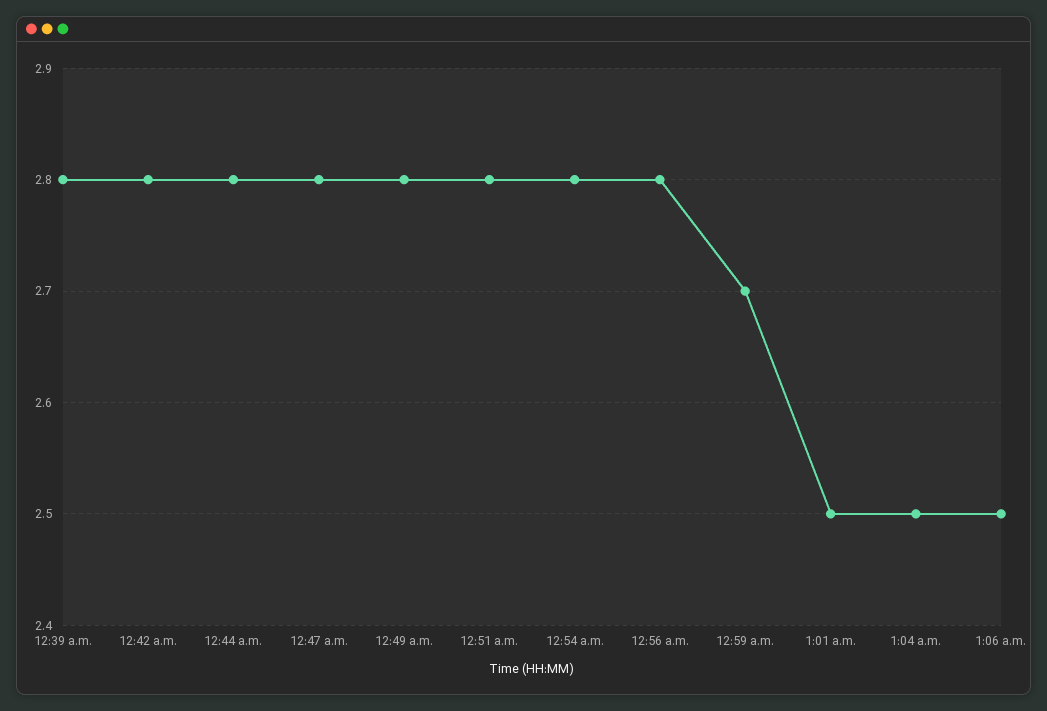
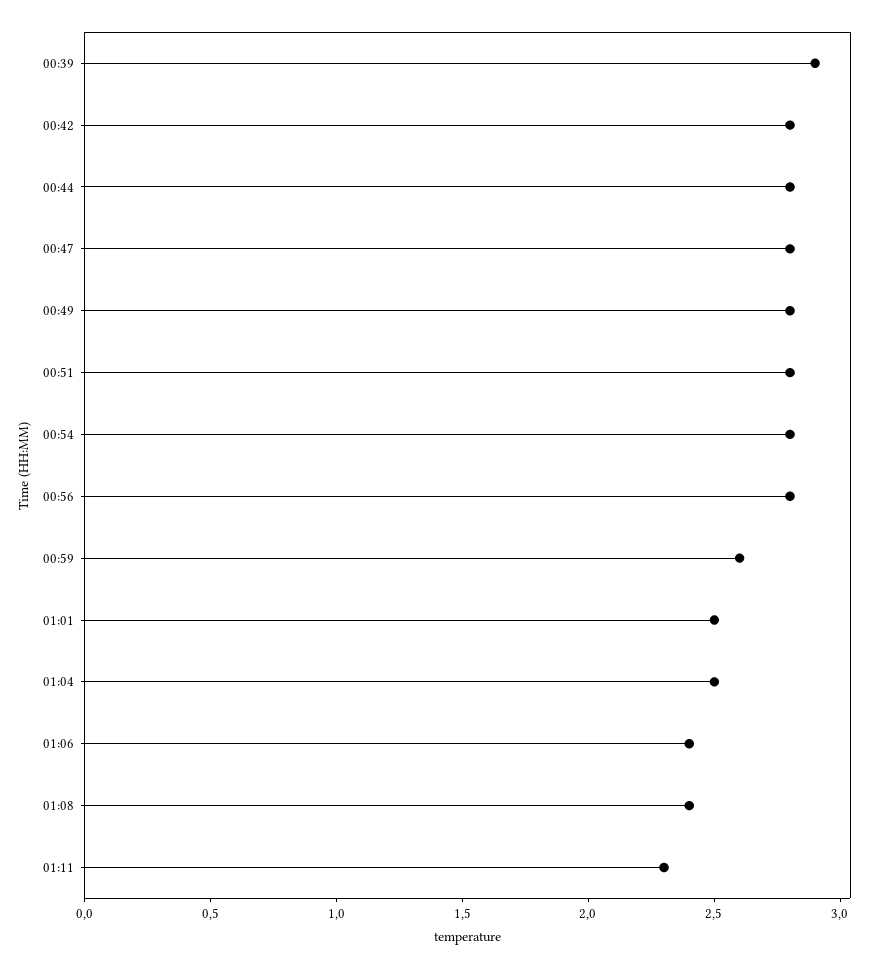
12:39 a.m.: 2.8 -> 2.9
12:59 a.m.: 2.7 -> 2.6
1:06 a.m.: 2.5 -> 2.4
01:08: none -> 2.4
01:11: none -> 2.3

